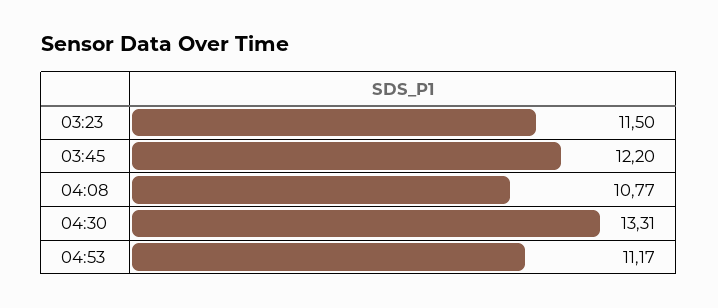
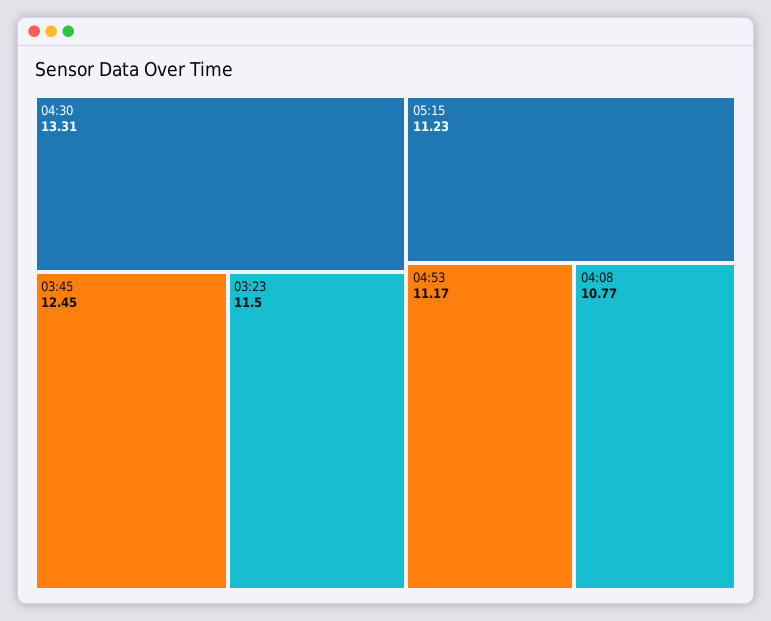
03:45: 12.2 -> 12.45
05:15: none -> 11.23

